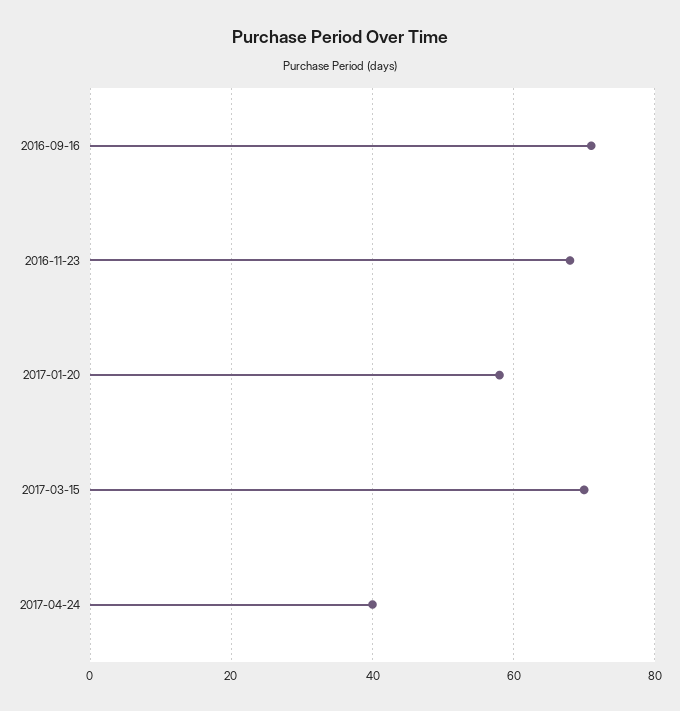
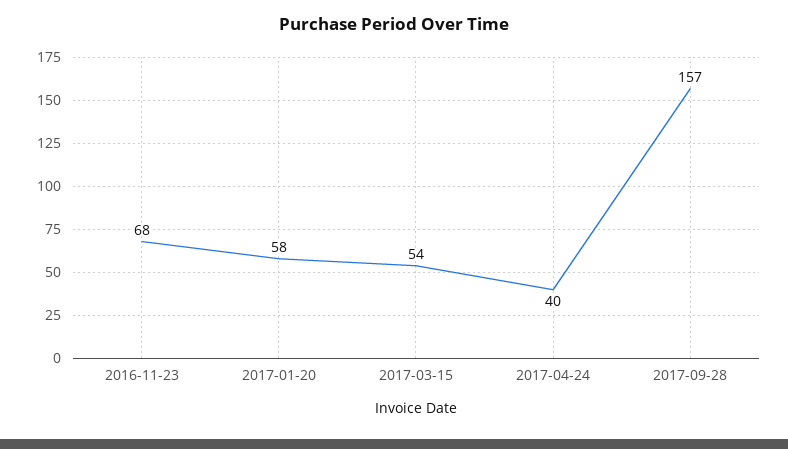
2016-09-16: 70 -> none
2017-03-15: 70 -> 54
2017-09-28: none -> 157

